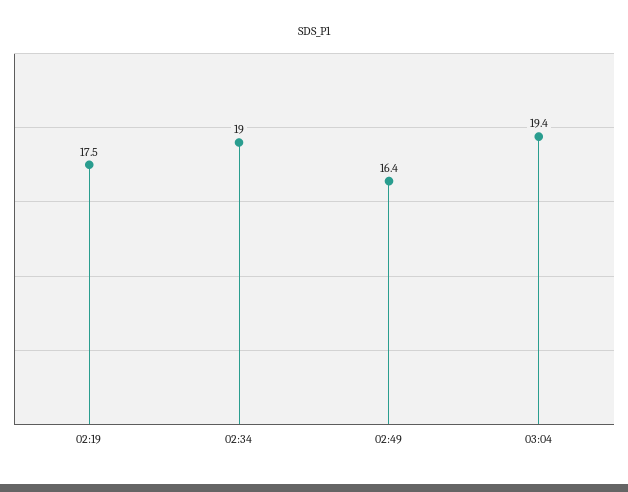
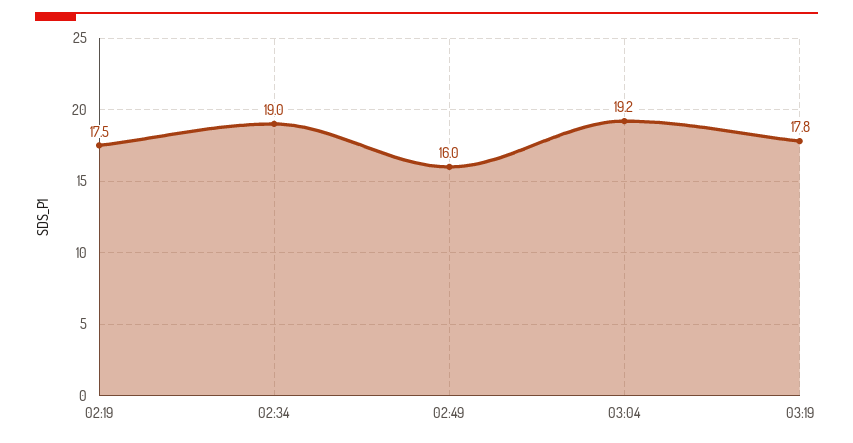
02:49: 16.4 -> 16
03:04: 19.4 -> 19.2
03:19: none -> 17.8

